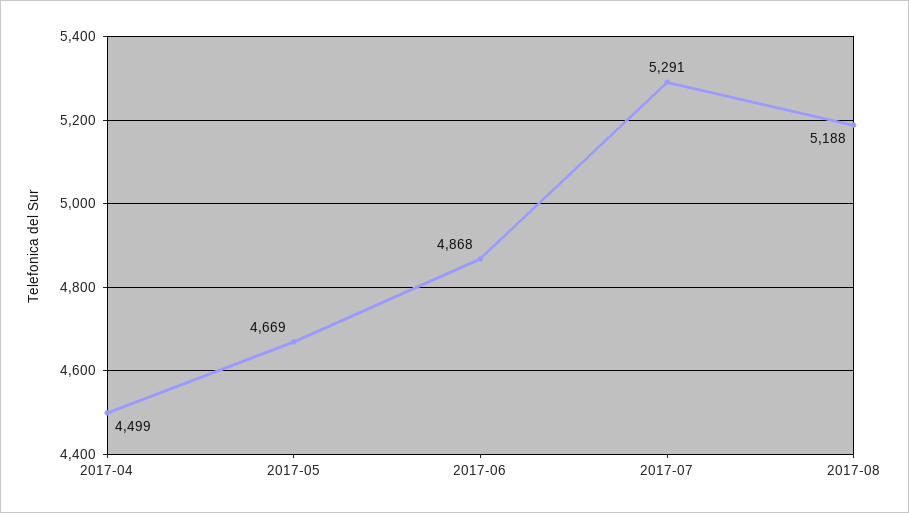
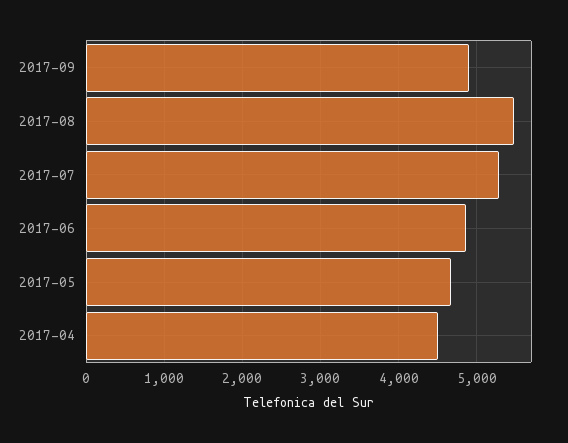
2017-08: 5188 -> 5500
2017-09: none -> 4900

